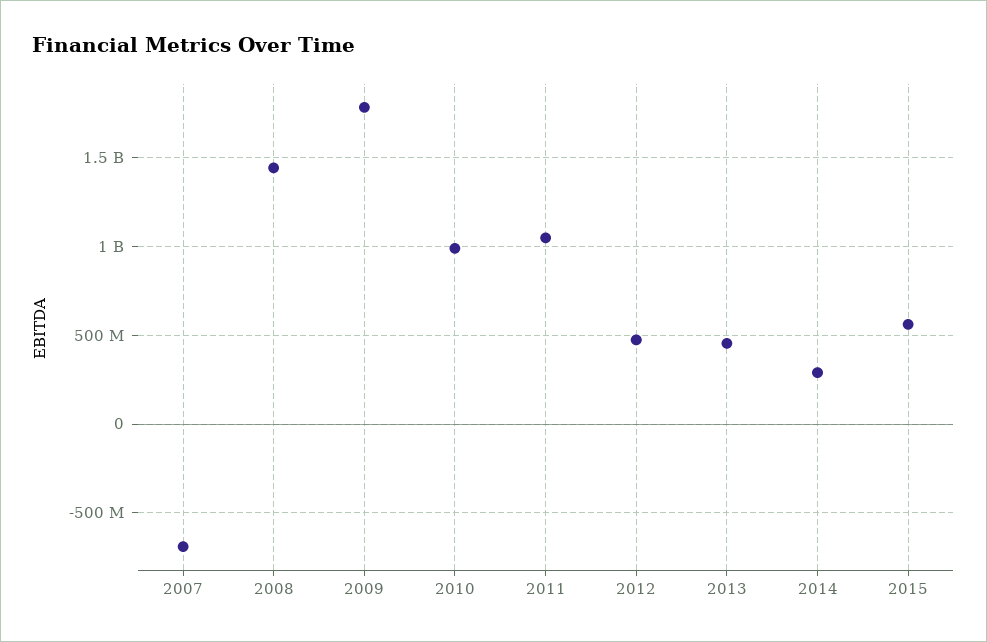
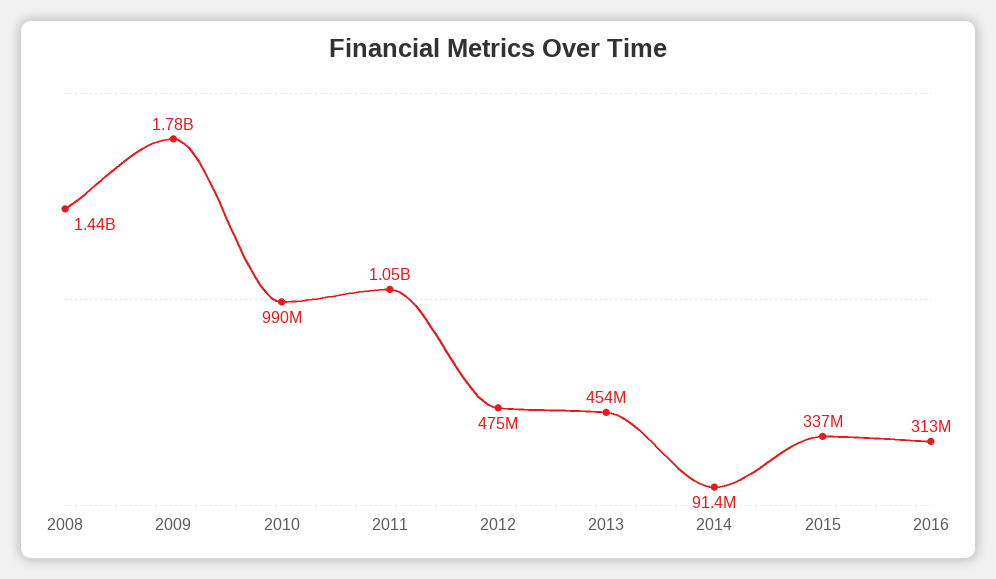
2007: -700000000 -> none
2014: 300000000 -> 91400000
2015: 550000000 -> 337000000
2016: none -> 313000000

